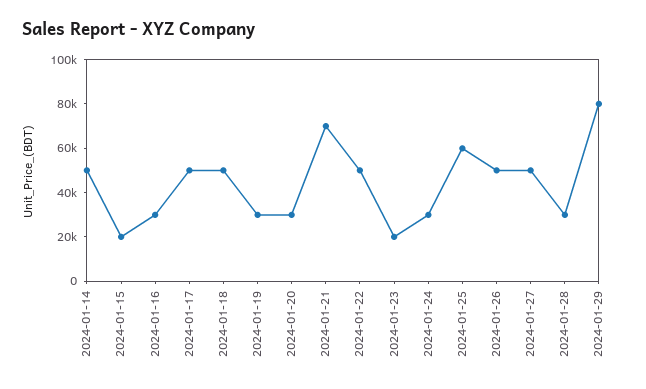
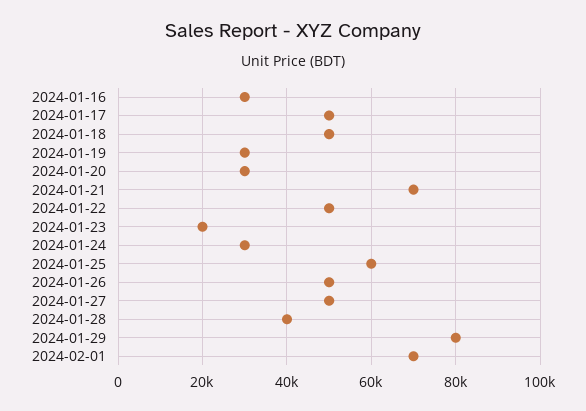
2024-01-14: 50000 -> none
2024-01-15: 20000 -> none
2024-01-28: 30000 -> 40000
2024-02-01: none -> 70000

